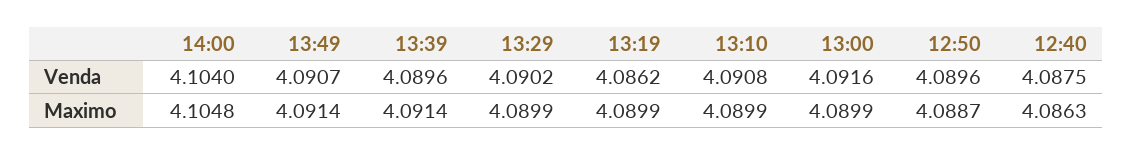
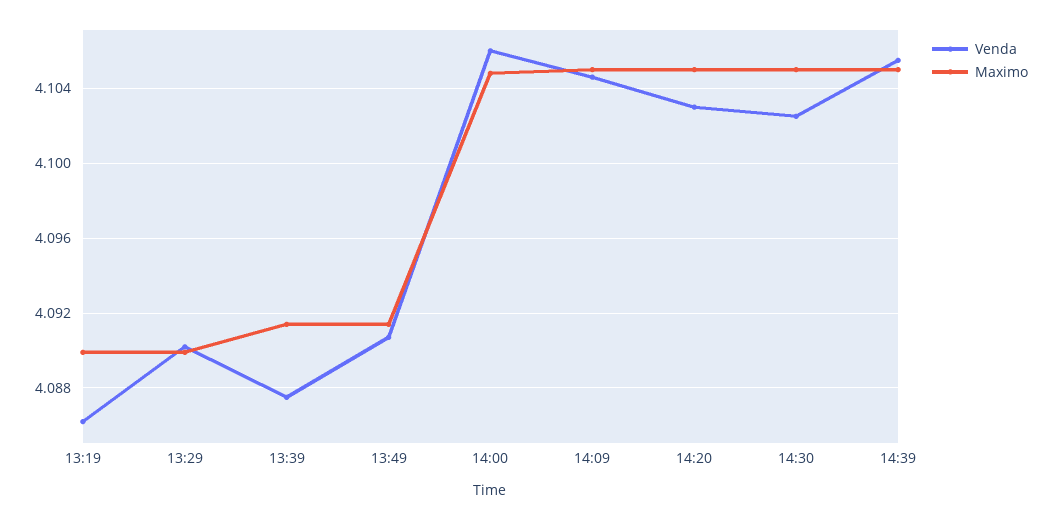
Venda, 14:00: 4.104 -> 4.106
Venda, 13:39: 4.0896 -> 4.0875
Venda, 13:10: 4.0908 -> none
Venda, 13:00: 4.0916 -> none
Venda, 12:50: 4.0896 -> none
Venda, 12:40: 4.0875 -> none
Maximo, 13:10: 4.0899 -> none
Maximo, 13:00: 4.0899 -> none
Maximo, 12:50: 4.0887 -> none
Maximo, 12:40: 4.0863 -> none
Venda, 14:09: none -> 4.1045
Maximo, 14:09: none -> 4.105
Venda, 14:20: none -> 4.103
Maximo, 14:20: none -> 4.105
Venda, 14:30: none -> 4.1025
Maximo, 14:30: none -> 4.105
Venda, 14:39: none -> 4.1055
Maximo, 14:39: none -> 4.105

